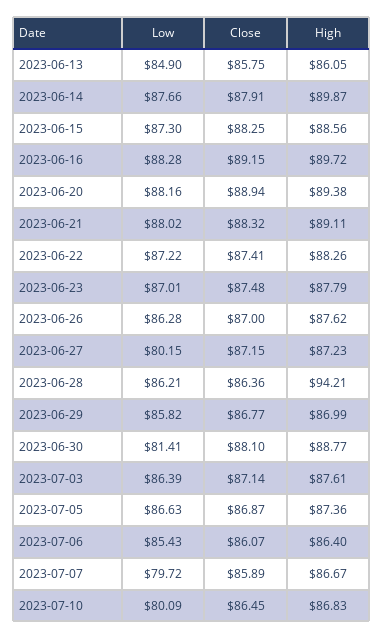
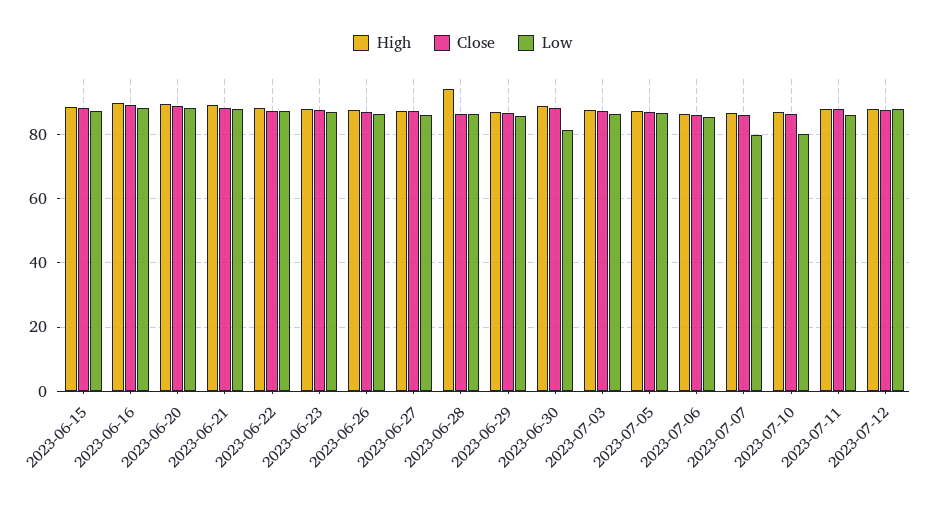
Low, 2023-06-13: 84.9 -> none
Close, 2023-06-13: 85.75 -> none
High, 2023-06-13: 86.05 -> none
Low, 2023-06-14: 87.66 -> none
Close, 2023-06-14: 87.91 -> none
High, 2023-06-14: 89.87 -> none
Low, 2023-06-27: 80.15 -> 86
High, 2023-07-11: none -> 88
Close, 2023-07-11: none -> 88
Low, 2023-07-11: none -> 86
High, 2023-07-12: none -> 88
Close, 2023-07-12: none -> 88
Low, 2023-07-12: none -> 88

